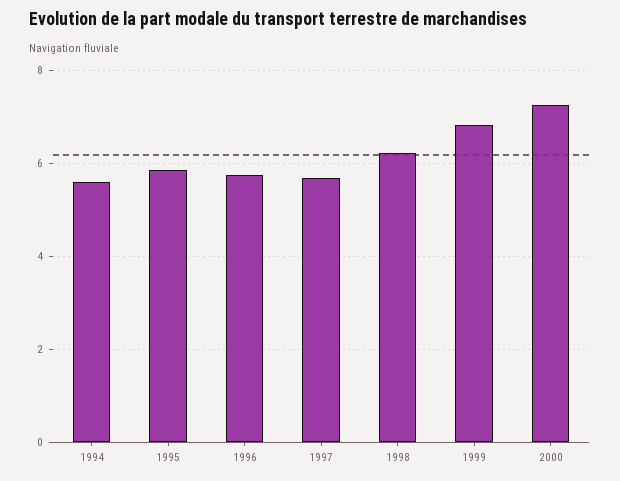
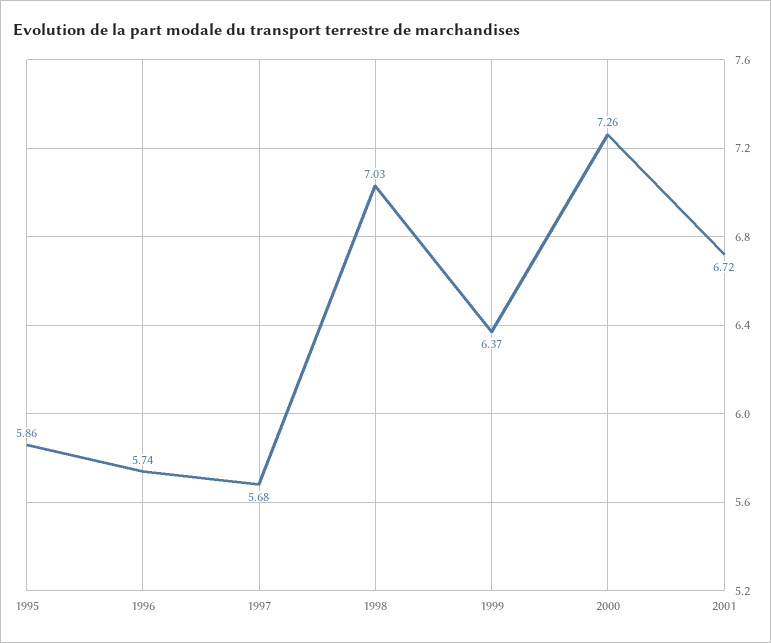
1994: 5.6 -> none
1998: 6.2 -> 7.03
1999: 6.8 -> 6.37
2001: none -> 6.72

